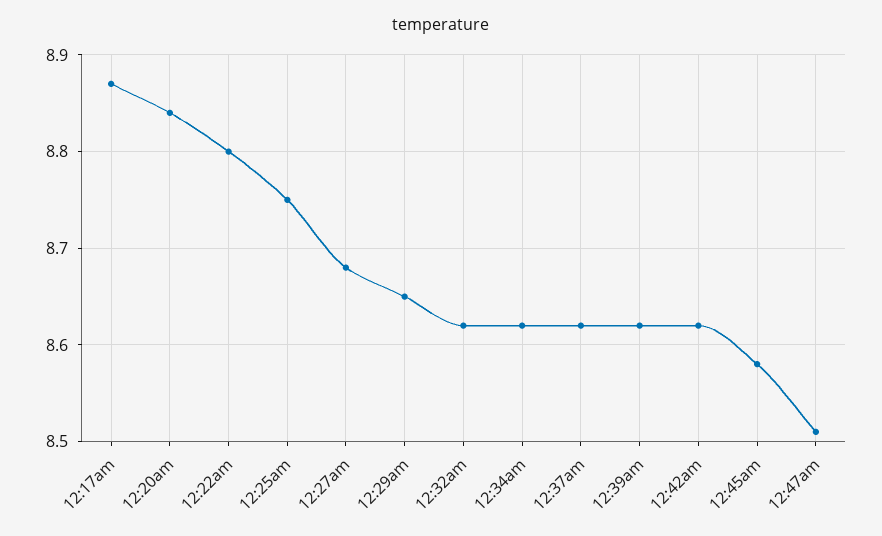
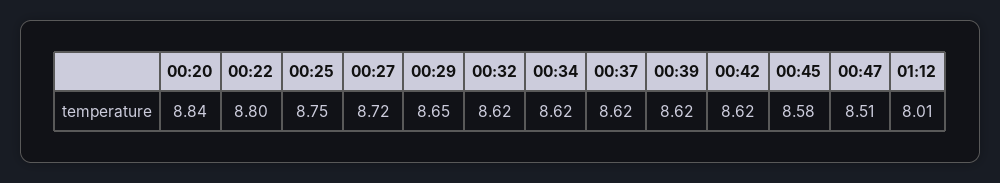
12:17am: 8.87 -> none
12:27am: 8.68 -> 8.72
01:12: none -> 8.01

